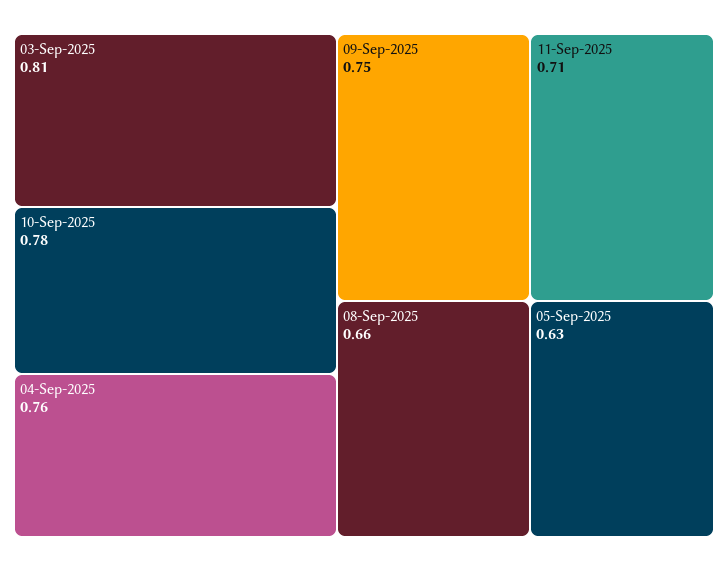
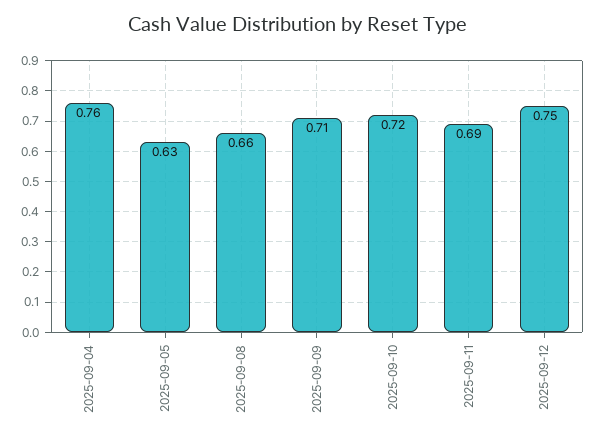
03-Sep-2025: 0.81 -> none
10-Sep-2025: 0.78 -> 0.72
09-Sep-2025: 0.75 -> 0.71
11-Sep-2025: 0.71 -> 0.69
2025-09-12: none -> 0.75

